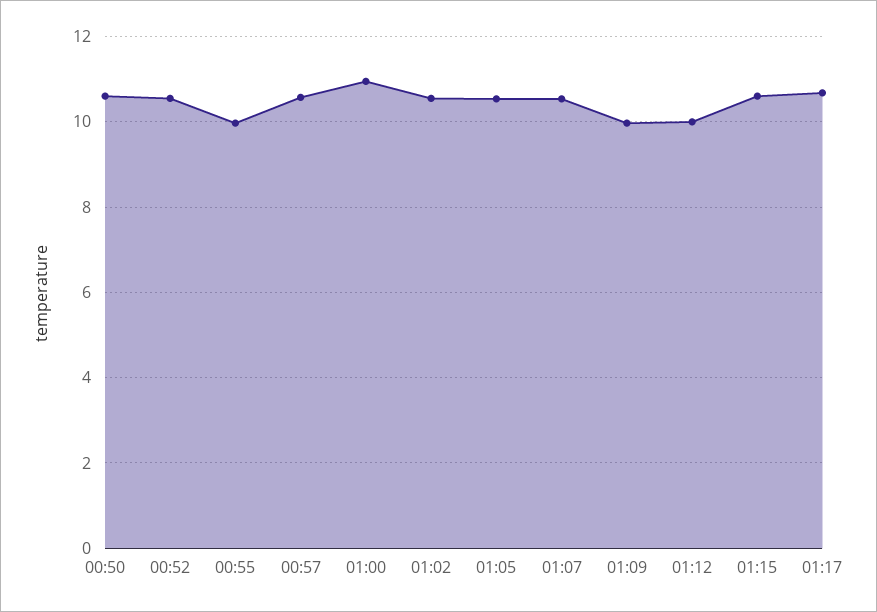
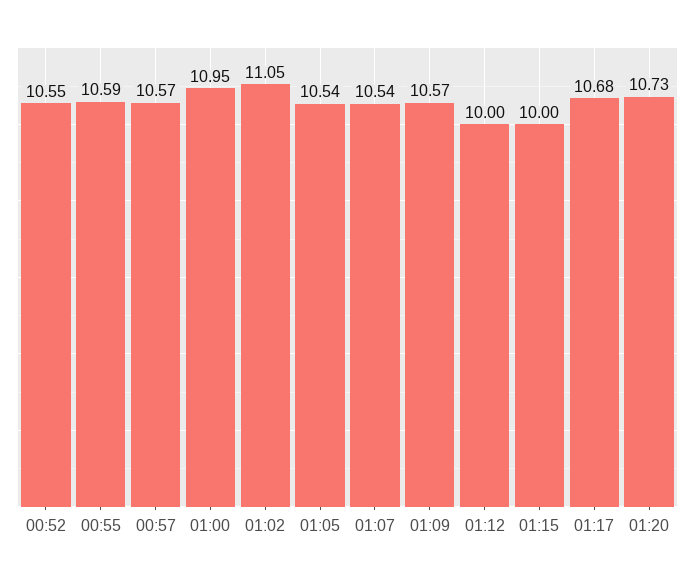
00:50: 10.6 -> none
00:55: 10 -> 10.59
01:02: 10.6 -> 11.05
01:09: 10 -> 10.57
01:15: 10.6 -> 10
01:20: none -> 10.73

